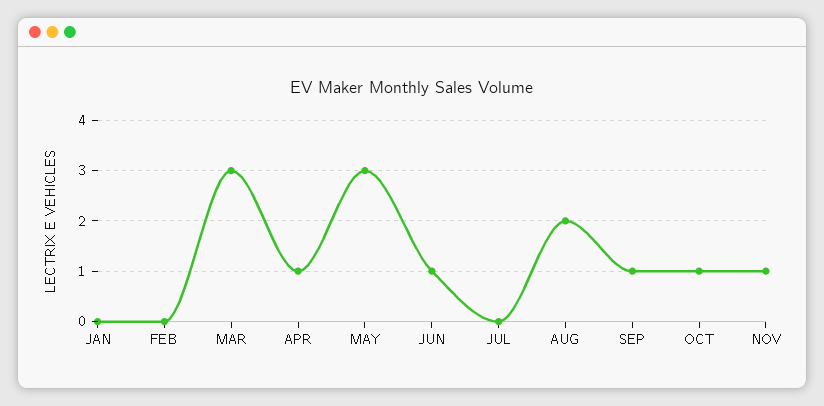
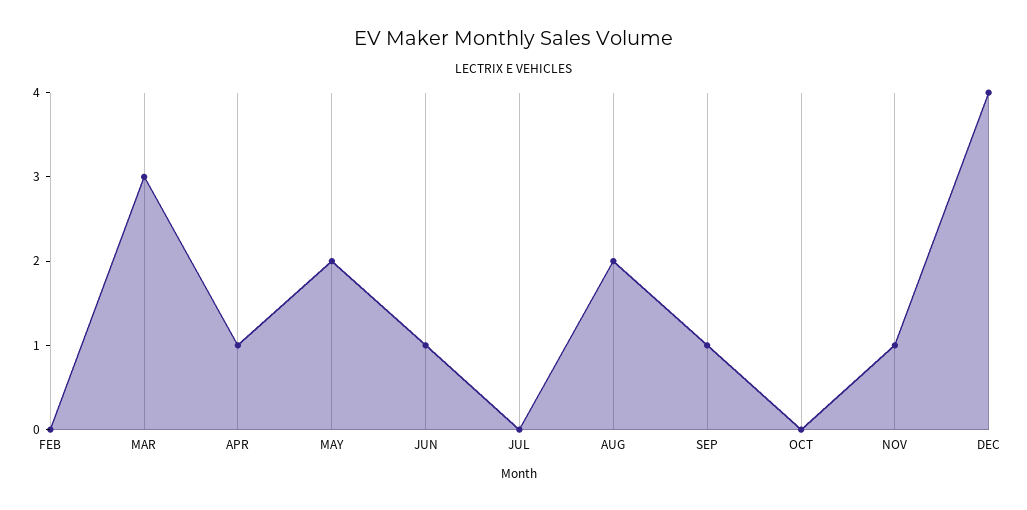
JAN: 0 -> none
MAY: 3 -> 2
OCT: 1 -> 0
DEC: none -> 4

